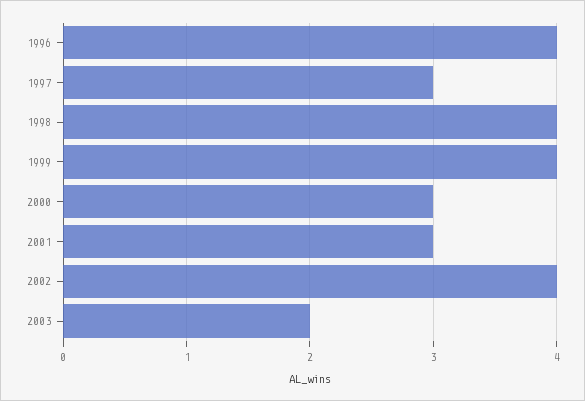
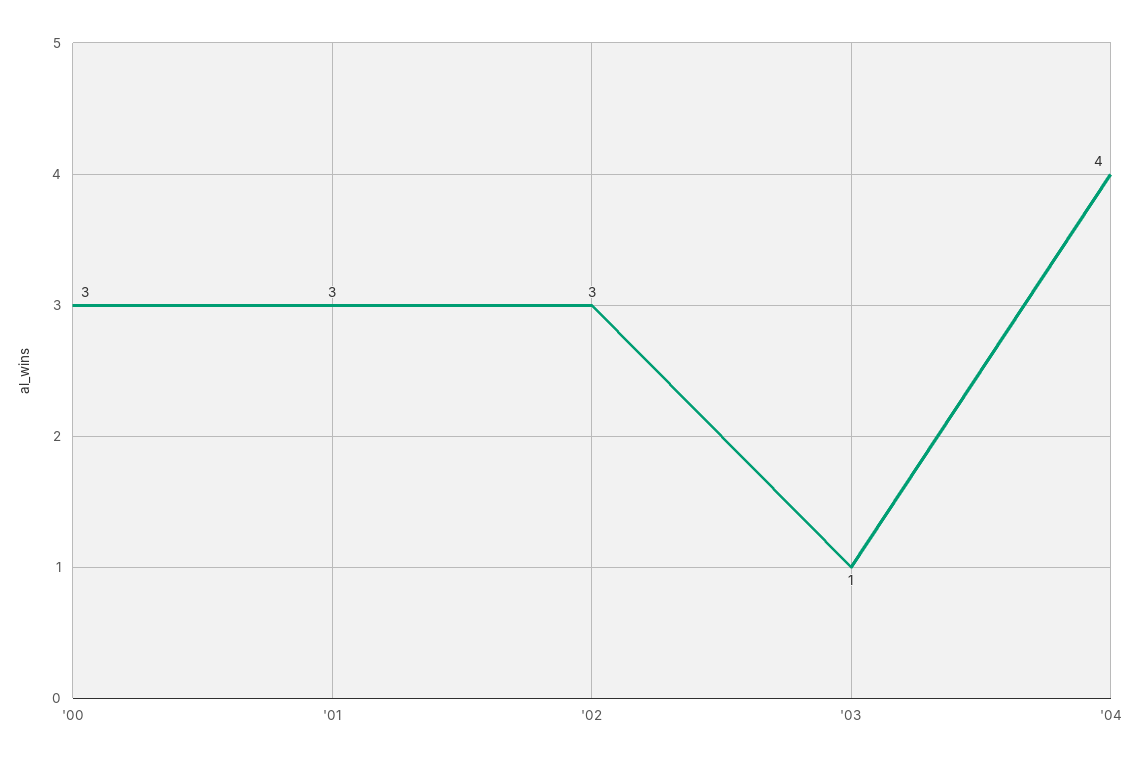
1996: 4 -> none
1997: 3 -> none
1998: 4 -> none
1999: 4 -> none
2002: 4 -> 3
2003: 2 -> 1
'04: none -> 4

